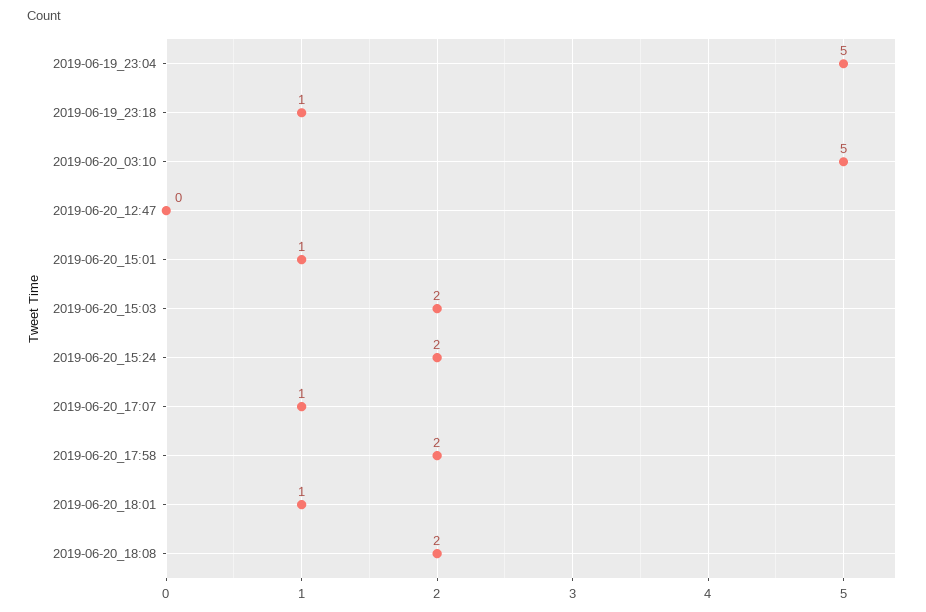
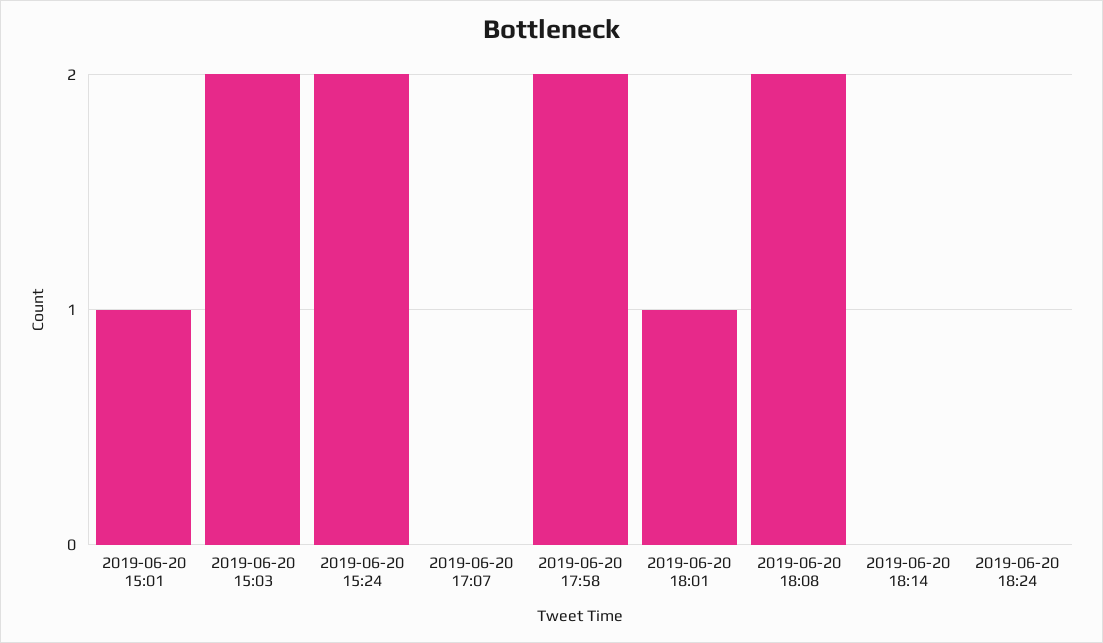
2019-06-19_23:04: 5 -> none
2019-06-19_23:18: 1 -> none
2019-06-20_03:10: 5 -> none
2019-06-20_12:47: 0 -> none
2019-06-20_17:07: 1 -> 0
2019-06-20 18:14: none -> 0
2019-06-20 18:24: none -> 0

